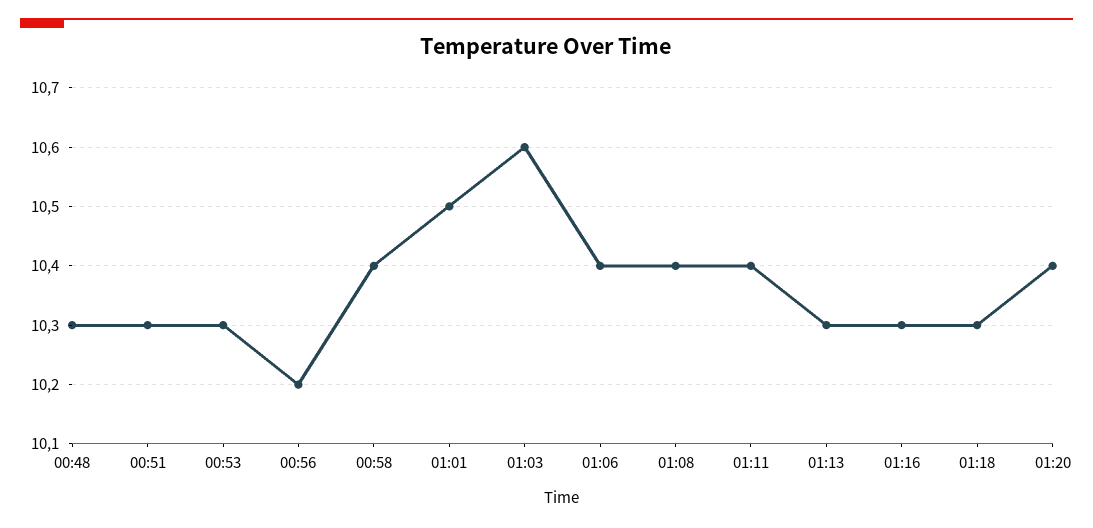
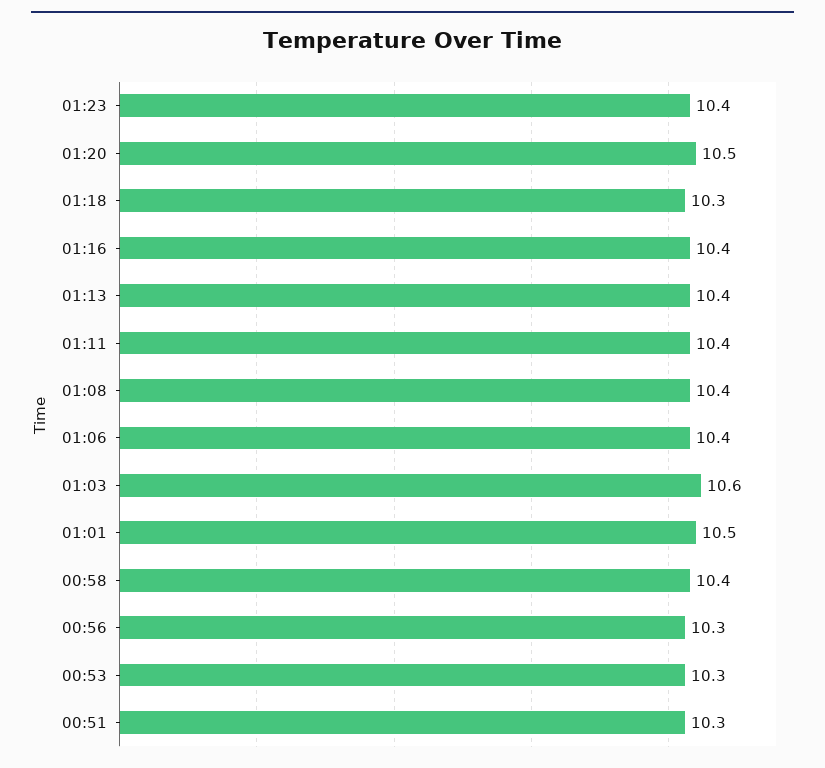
00:48: 10.3 -> none
00:56: 10.2 -> 10.3
01:13: 10.3 -> 10.4
01:16: 10.3 -> 10.4
01:20: 10.4 -> 10.5
01:23: none -> 10.4

